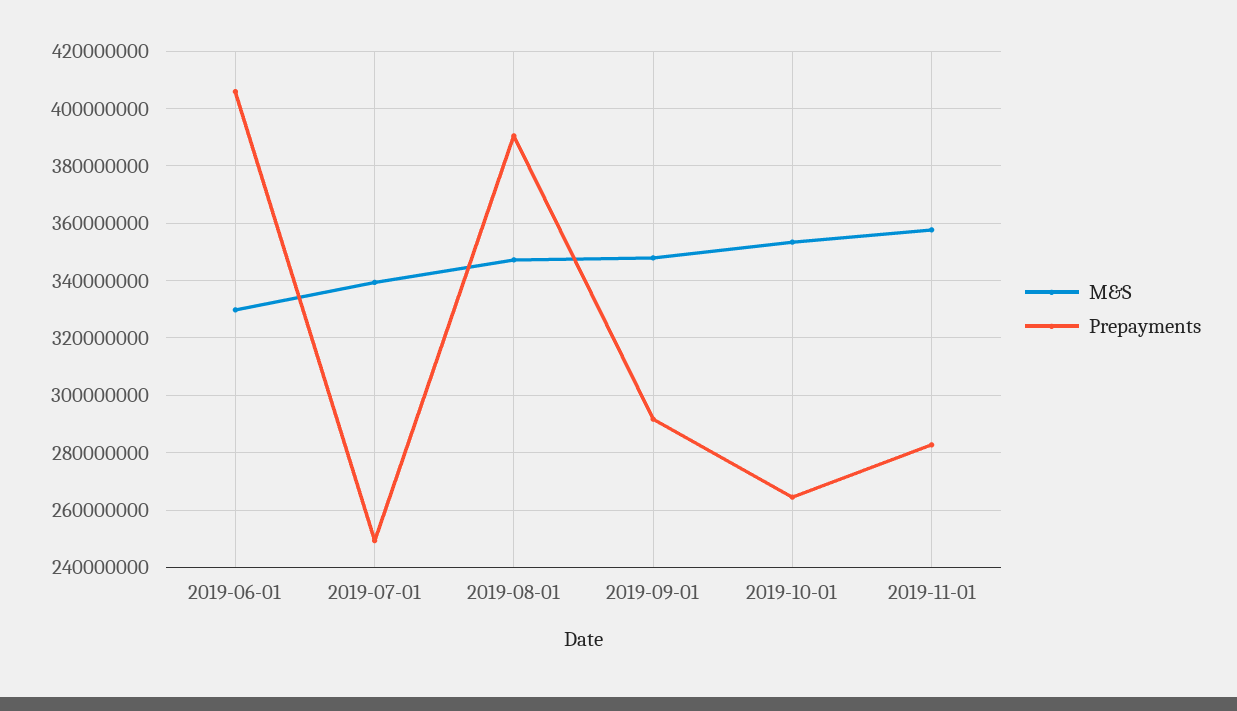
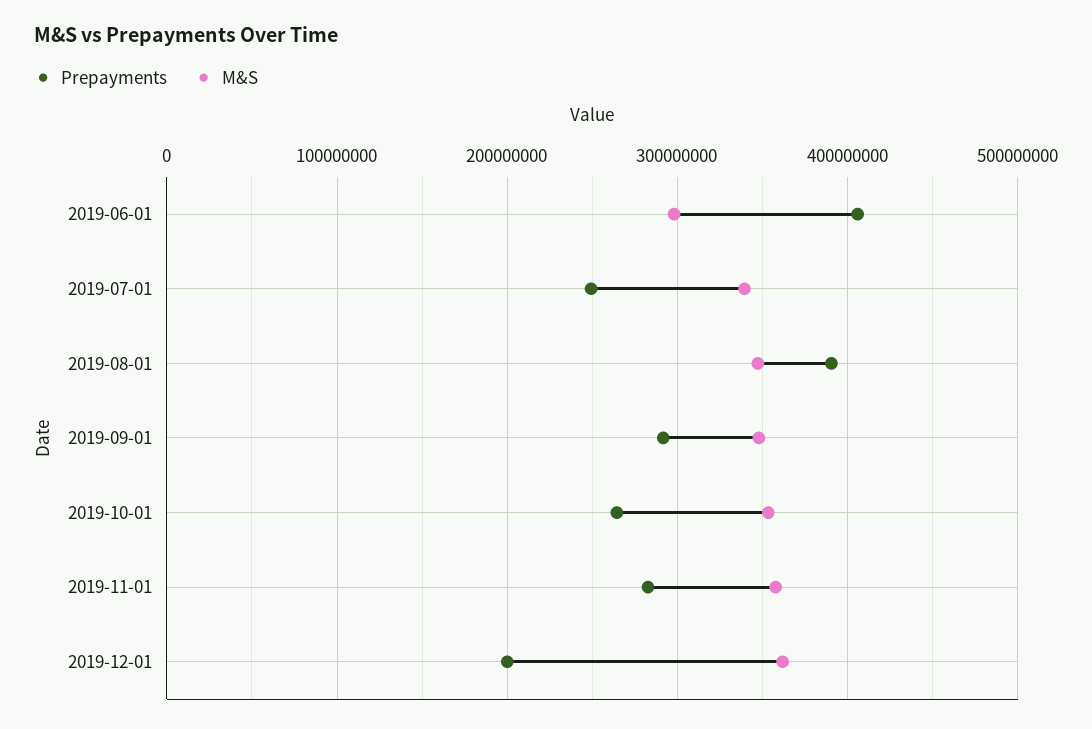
M&S, 2019-06-01: 330000000 -> 300000000
Prepayments, 2019-12-01: none -> 200000000
M&S, 2019-12-01: none -> 360000000

